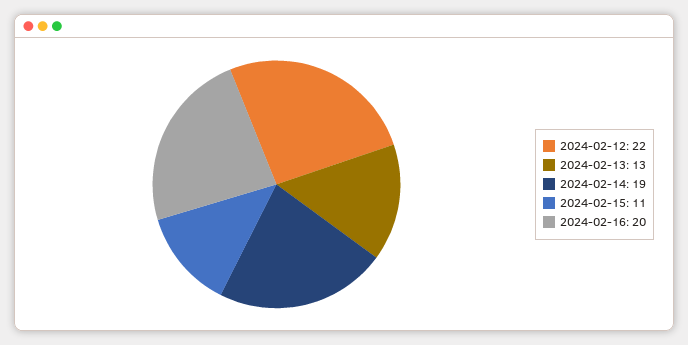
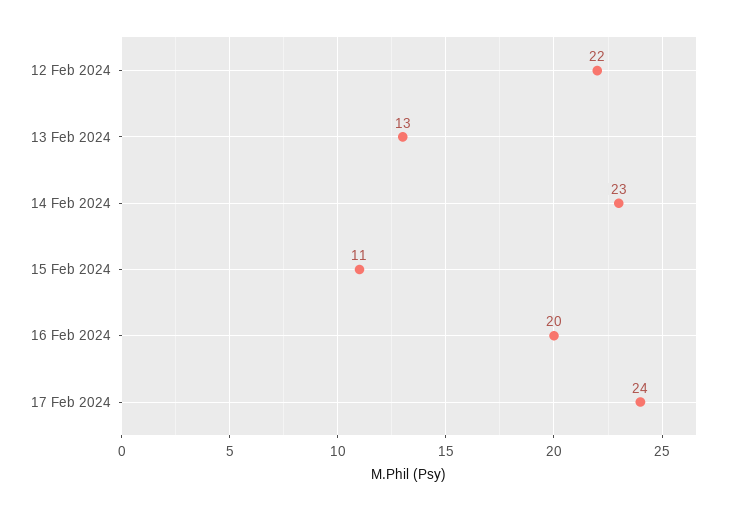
2024-02-14: 19 -> 23
17 Feb 2024: none -> 24

